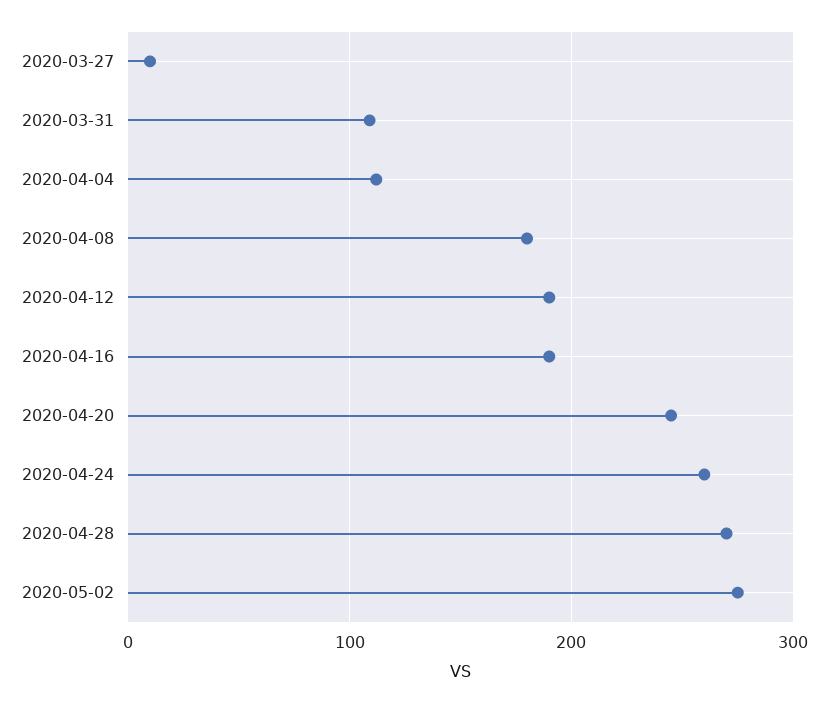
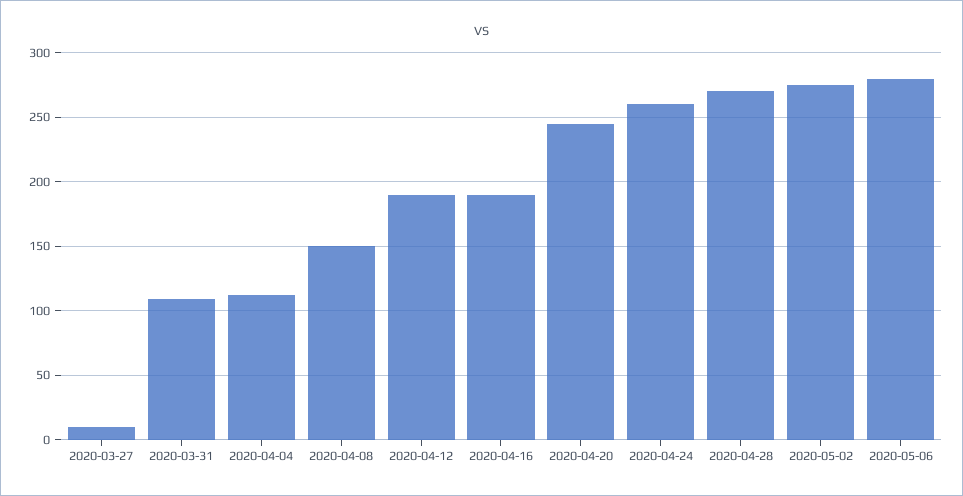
2020-04-08: 180 -> 150
2020-05-06: none -> 280

